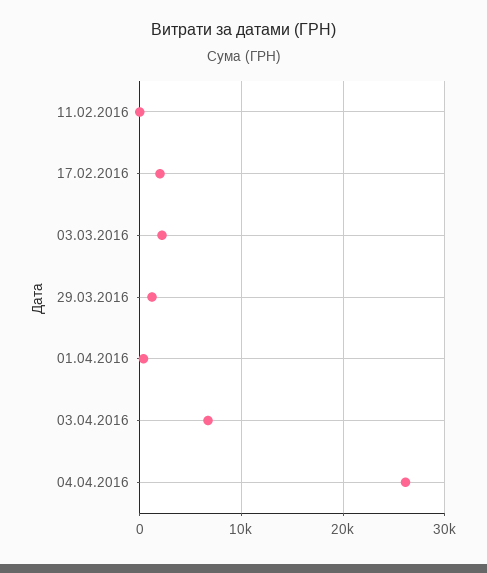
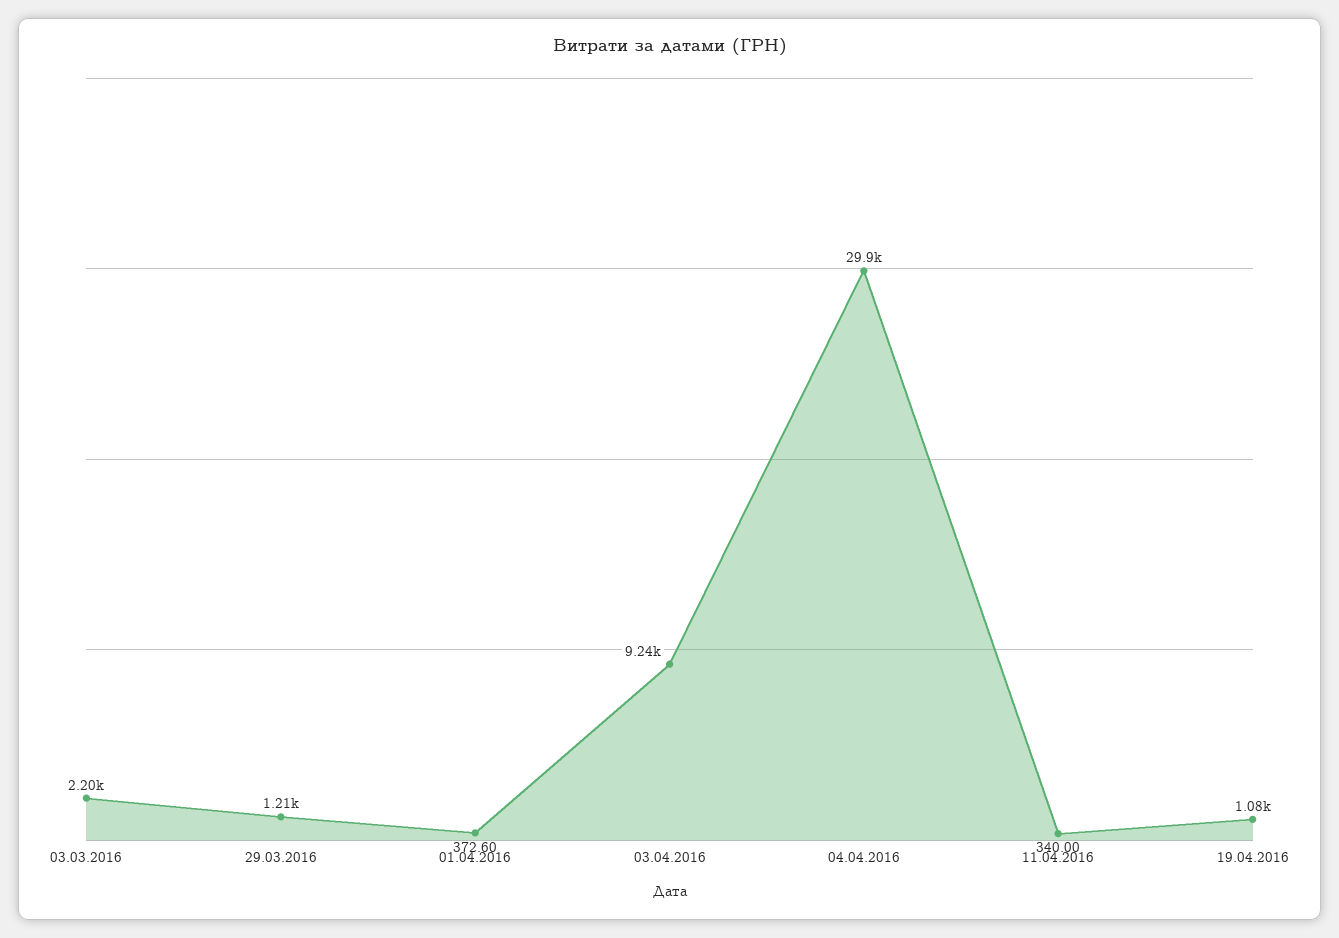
11.02.2016: 0 -> none
17.02.2016: 2000 -> none
03.04.2016: 7000 -> 9240
04.04.2016: 26000 -> 29900
11.04.2016: none -> 340
19.04.2016: none -> 1080

